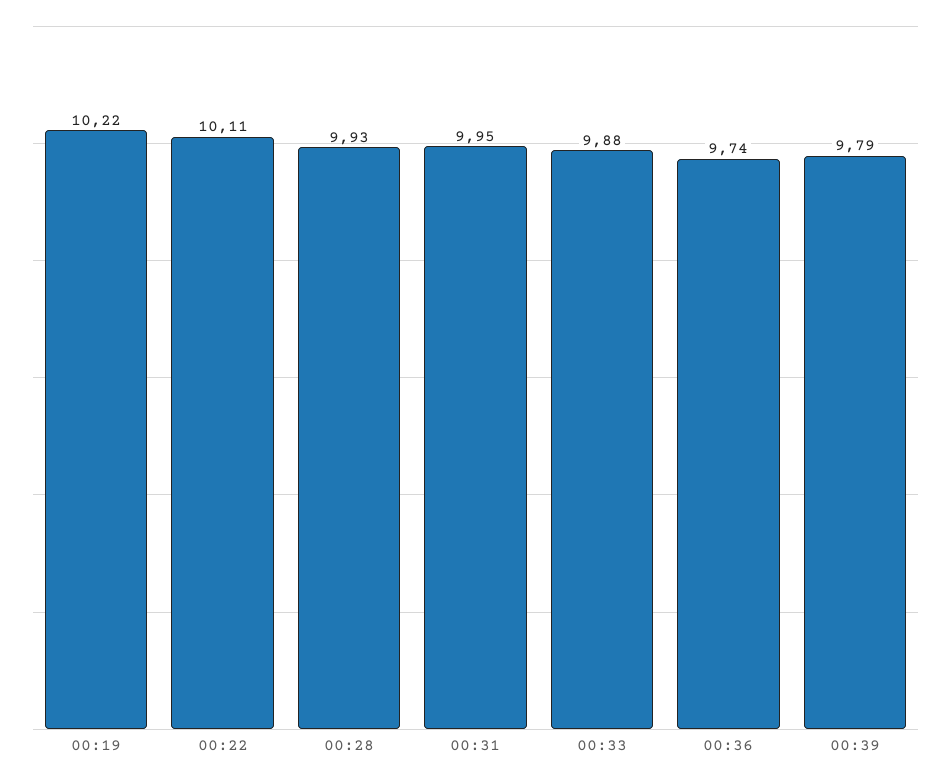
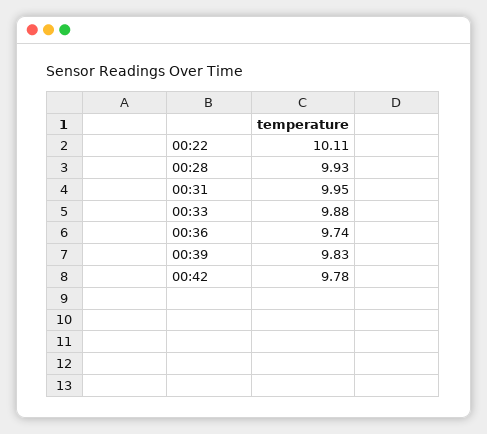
00:19: 10.22 -> none
00:39: 9.79 -> 9.83
00:42: none -> 9.78

